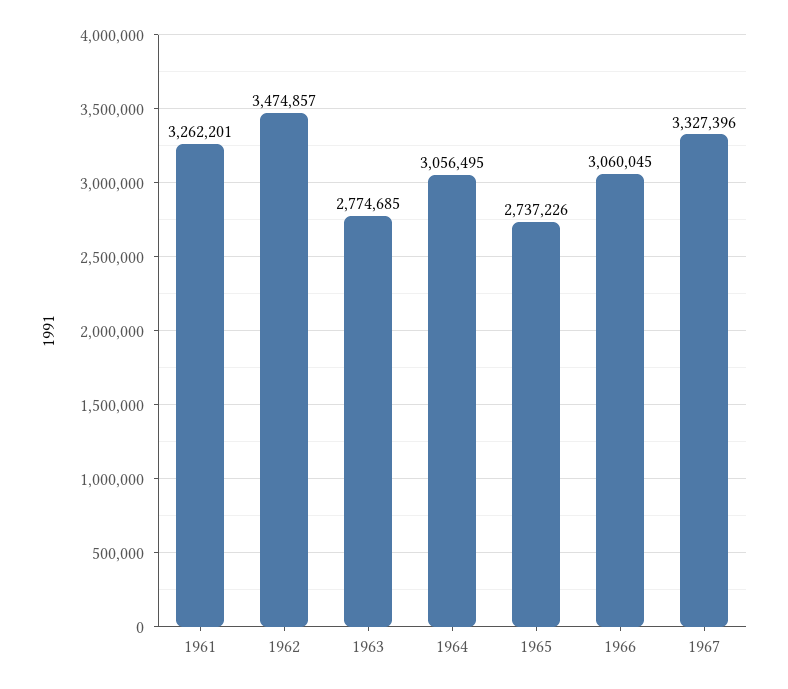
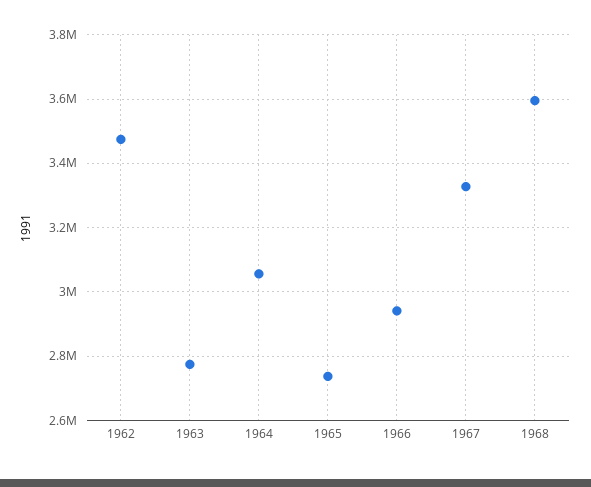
1961: 3262201 -> none
1966: 3060045 -> 2940000
1968: none -> 3600000

